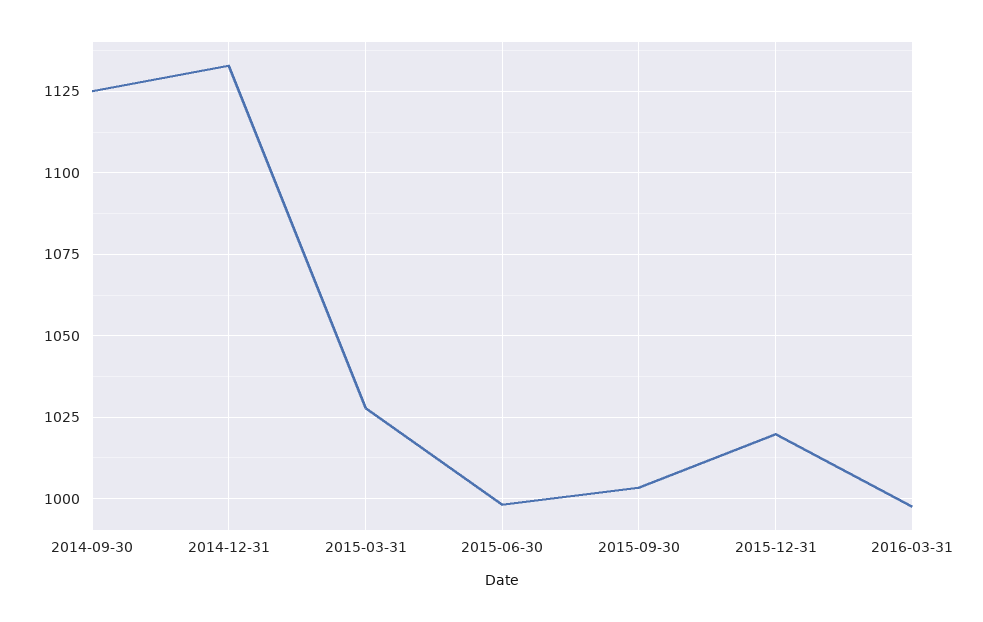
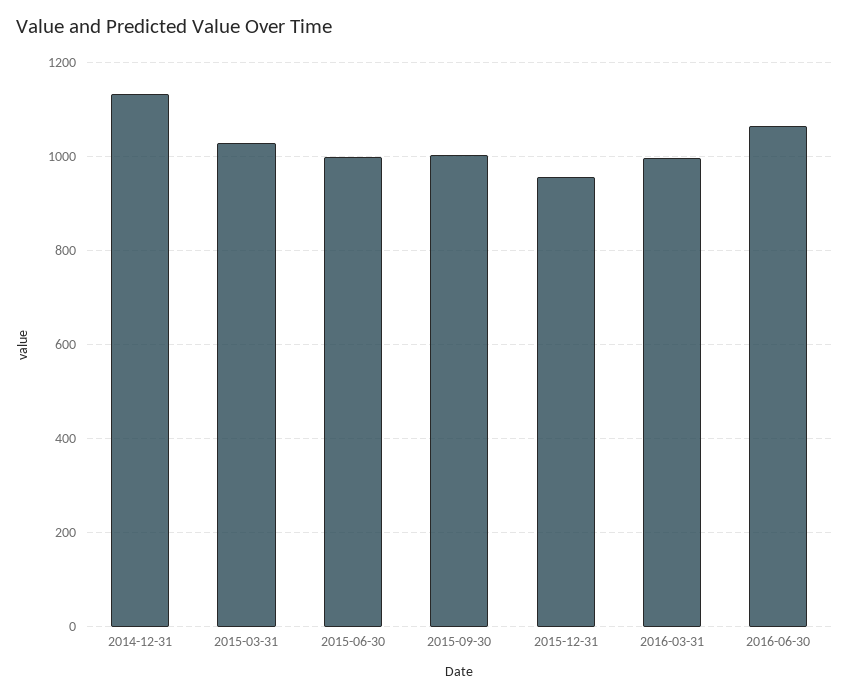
2014-09-30: 1125 -> none
2015-12-31: 1020 -> 960
2016-06-30: none -> 1060

